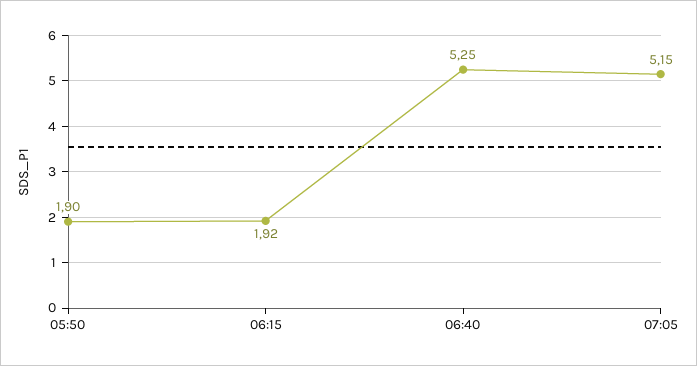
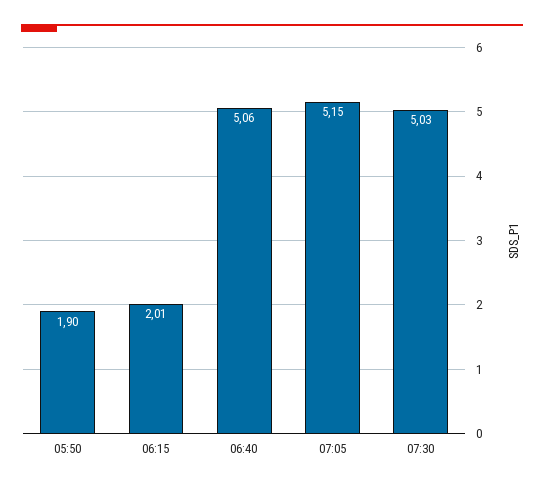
06:15: 1.92 -> 2.01
06:40: 5.25 -> 5.06
07:30: none -> 5.03

